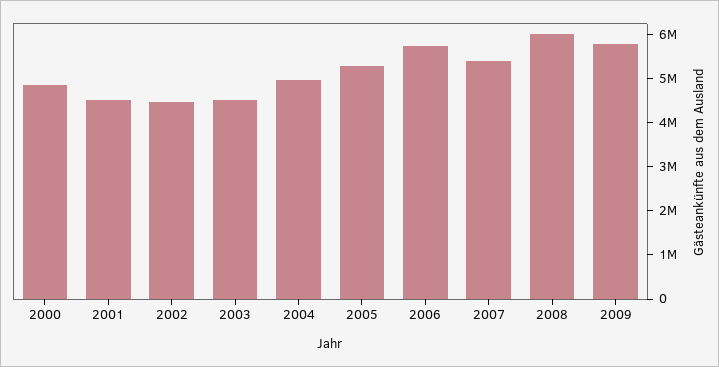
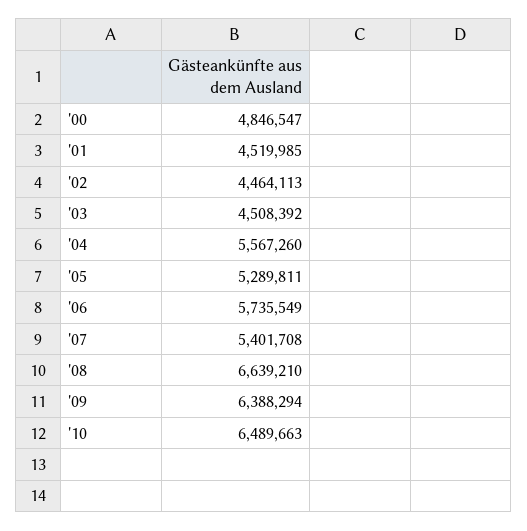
2004: 5000000 -> 5567260
2008: 6000000 -> 6639210
2009: 5800000 -> 6388294
'10: none -> 6489663

